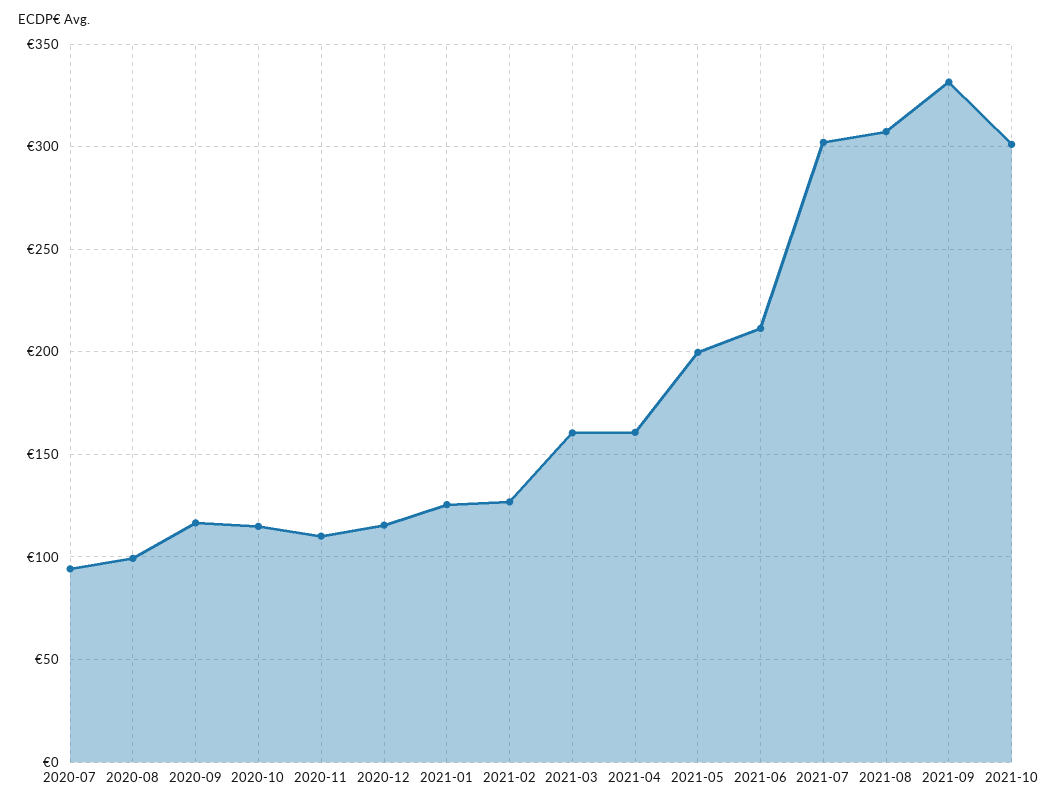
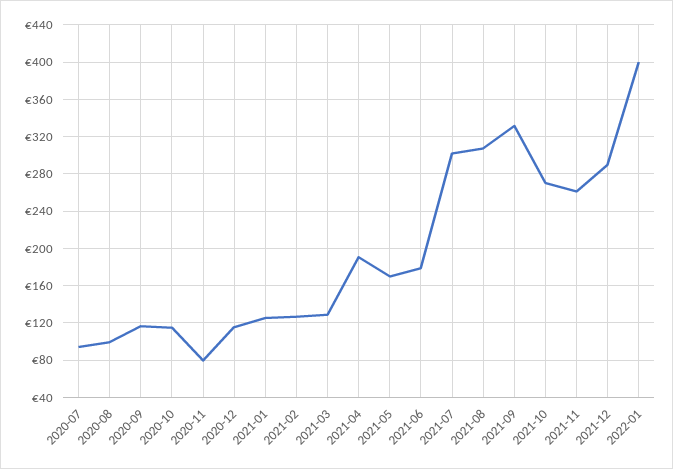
2020-11: 110 -> 80
2021-03: 160 -> 130
2021-04: 160 -> 190
2021-05: 200 -> 170
2021-06: 210 -> 180
2021-10: 300 -> 270
2021-11: none -> 260
2021-12: none -> 290
2022-01: none -> 400

